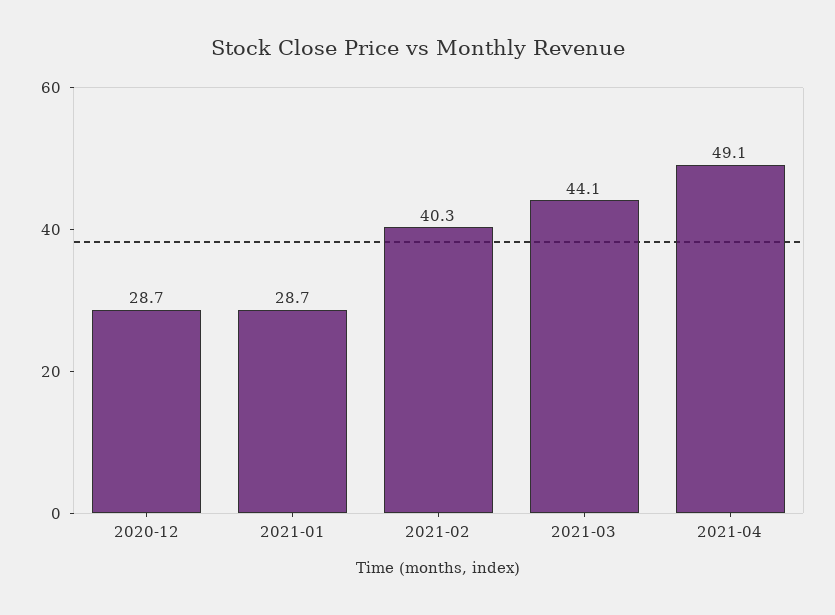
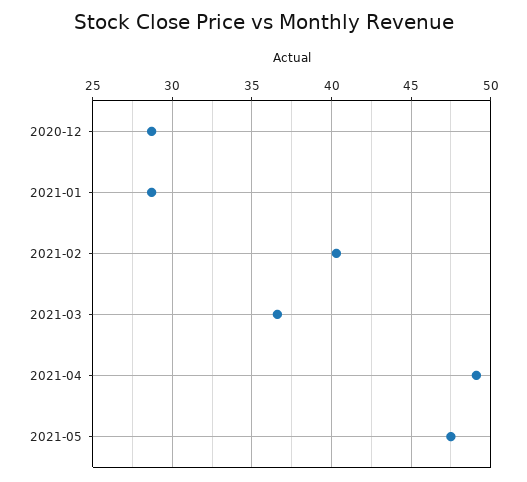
2021-03: 44.1 -> 36.5
2021-05: none -> 47.5

